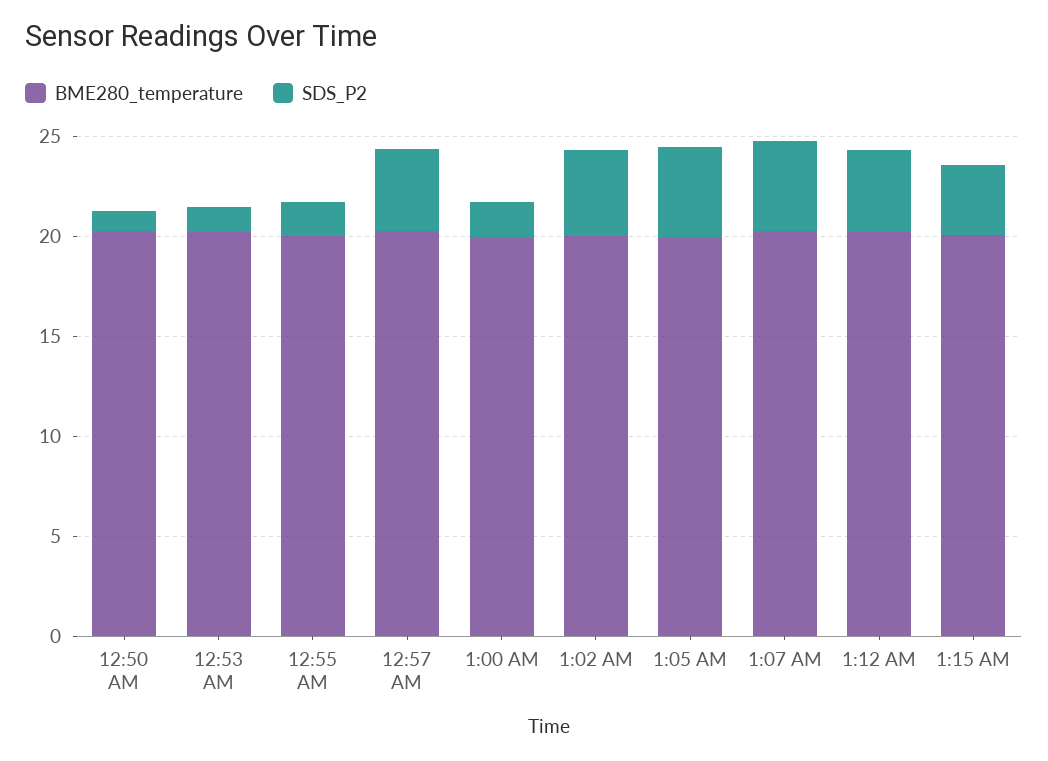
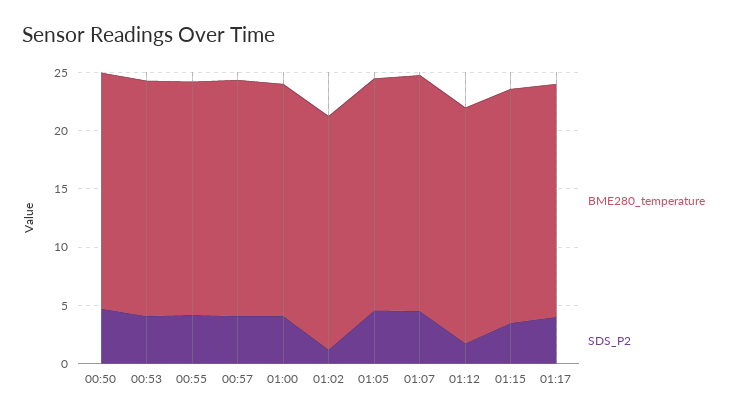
SDS_P2, 12:50 AM: 1 -> 5
SDS_P2, 12:53 AM: 1 -> 4
SDS_P2, 12:55 AM: 2 -> 4
SDS_P2, 1:00 AM: 2 -> 4
SDS_P2, 1:02 AM: 4 -> 1
SDS_P2, 1:12 AM: 4 -> 2
BME280_temperature, 01:17: none -> 20
SDS_P2, 01:17: none -> 4

